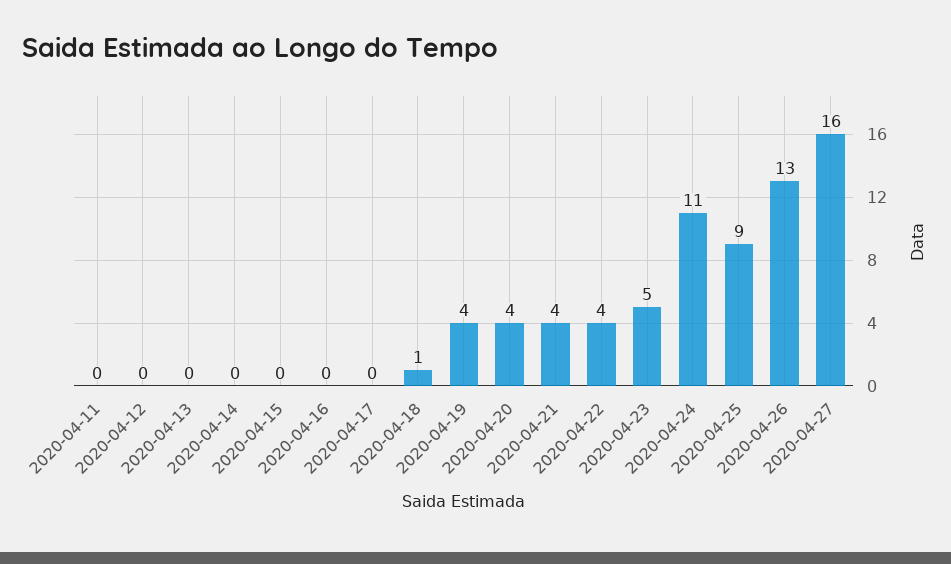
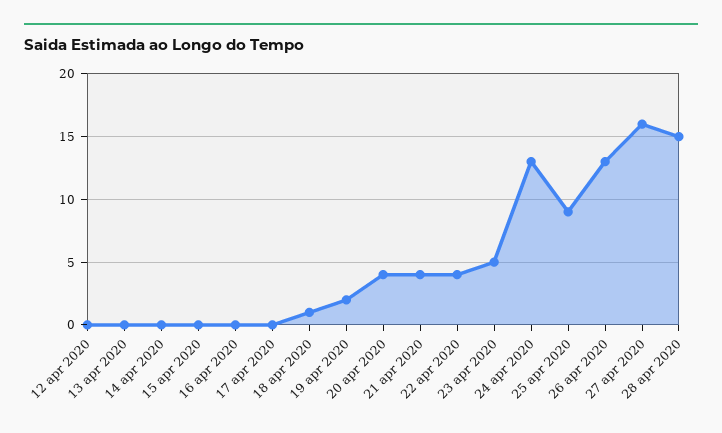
2020-04-11: 0 -> none
2020-04-19: 4 -> 2
2020-04-24: 11 -> 13
28 apr 2020: none -> 15

